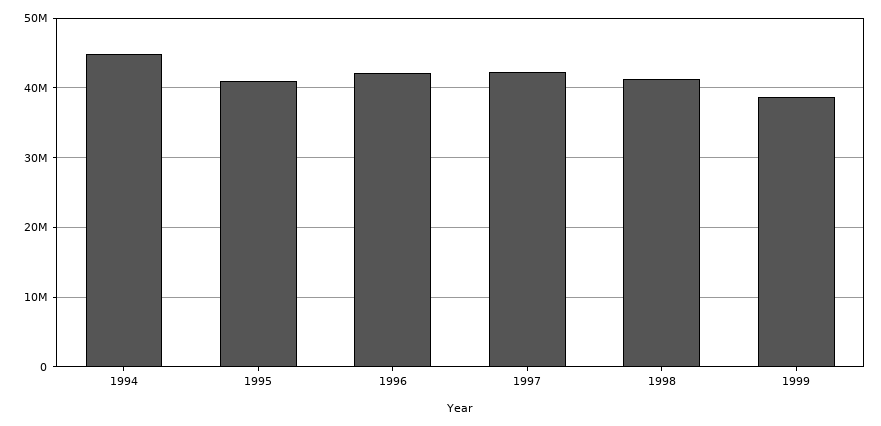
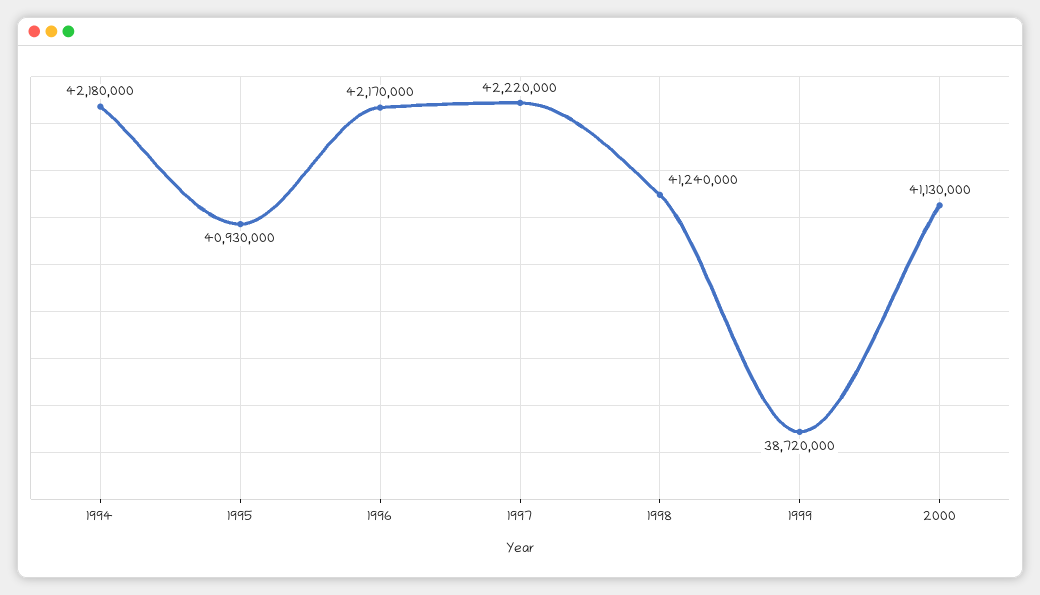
1994: 45000000 -> 42180000
2000: none -> 41130000

